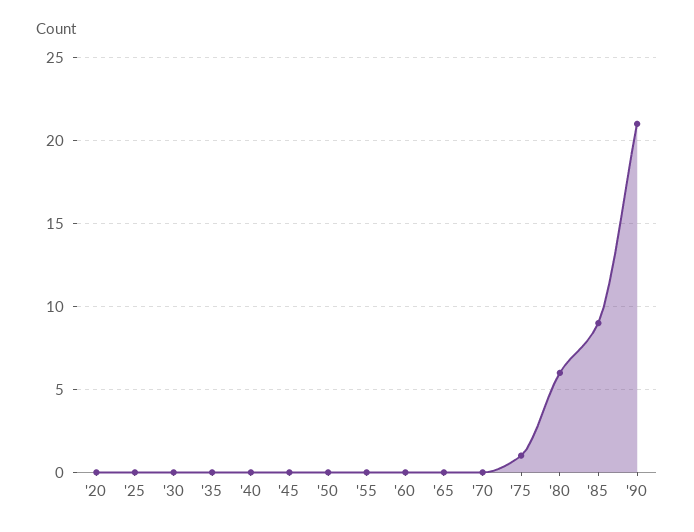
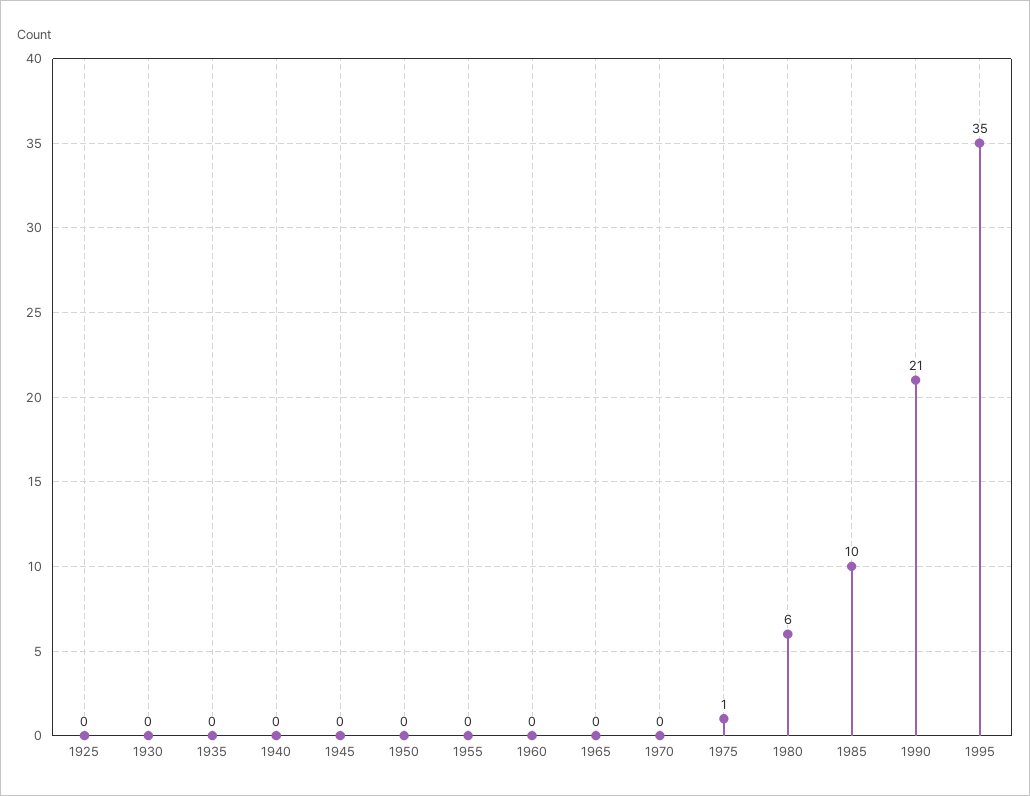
'20: 0 -> none
'85: 9 -> 10
1995: none -> 35

